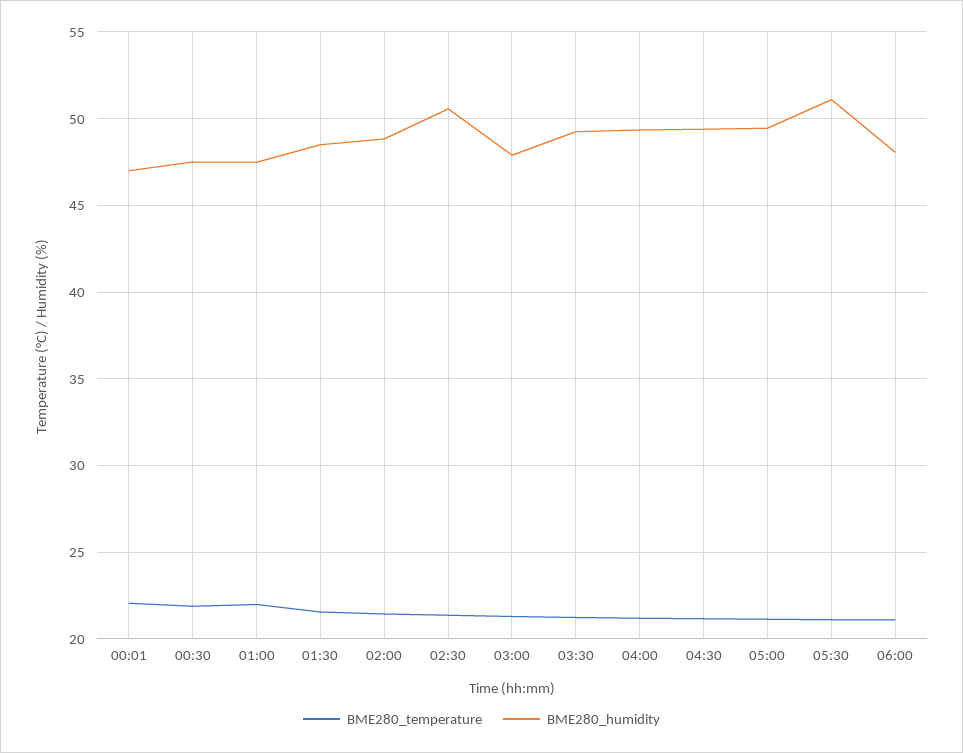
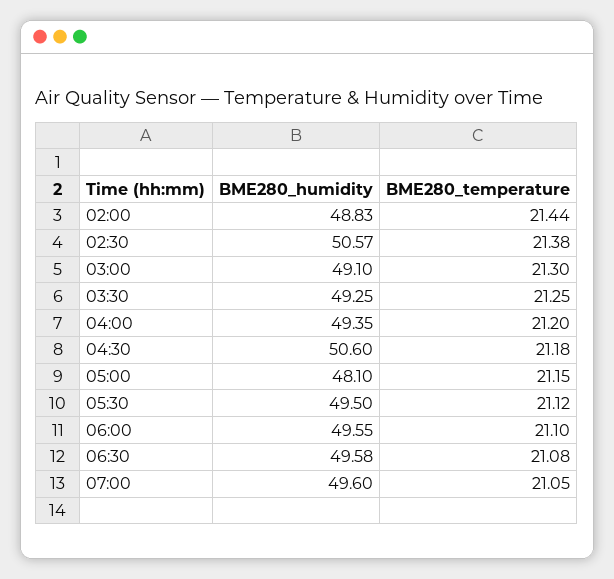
BME280_temperature, 00:01: 22 -> none
BME280_humidity, 00:01: 47 -> none
BME280_temperature, 00:30: 22 -> none
BME280_humidity, 00:30: 47.5 -> none
BME280_temperature, 01:00: 22 -> none
BME280_humidity, 01:00: 47.5 -> none
BME280_temperature, 01:30: 21.5 -> none
BME280_humidity, 01:30: 48.5 -> none
BME280_humidity, 03:00: 48 -> 49.1
BME280_humidity, 04:30: 49.5 -> 50.6
BME280_humidity, 05:00: 49.5 -> 48.1
BME280_humidity, 05:30: 51 -> 49.5
BME280_humidity, 06:00: 48 -> 49.55
BME280_humidity, 06:30: none -> 49.58
BME280_temperature, 06:30: none -> 21.08
BME280_humidity, 07:00: none -> 49.6
BME280_temperature, 07:00: none -> 21.05

